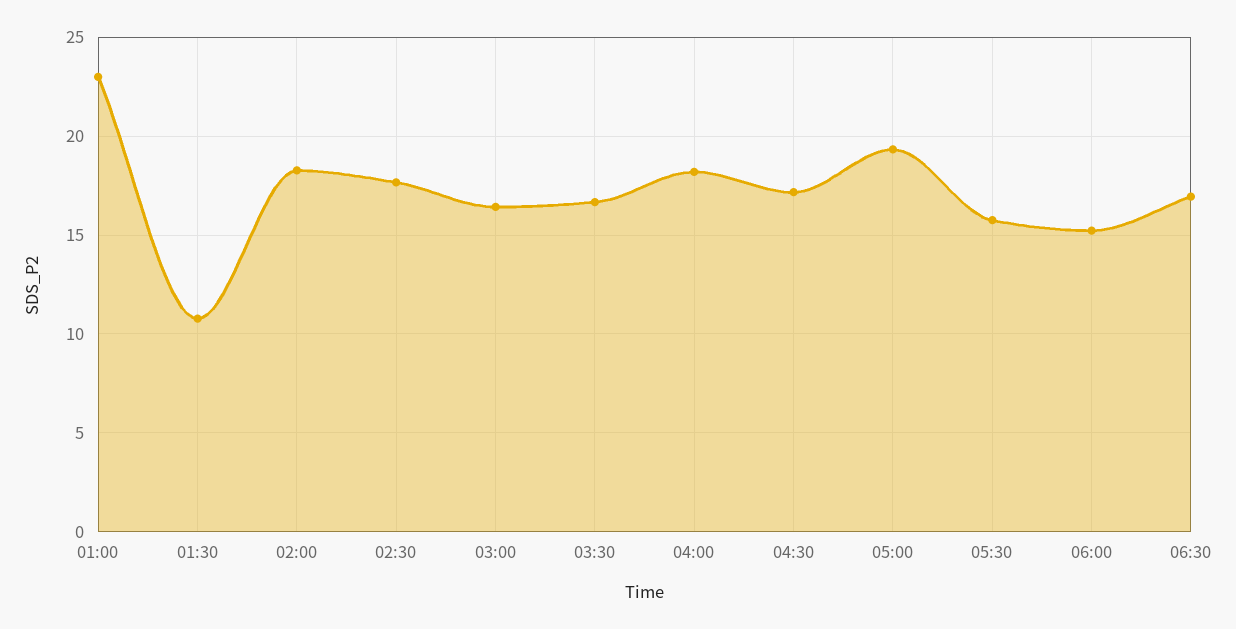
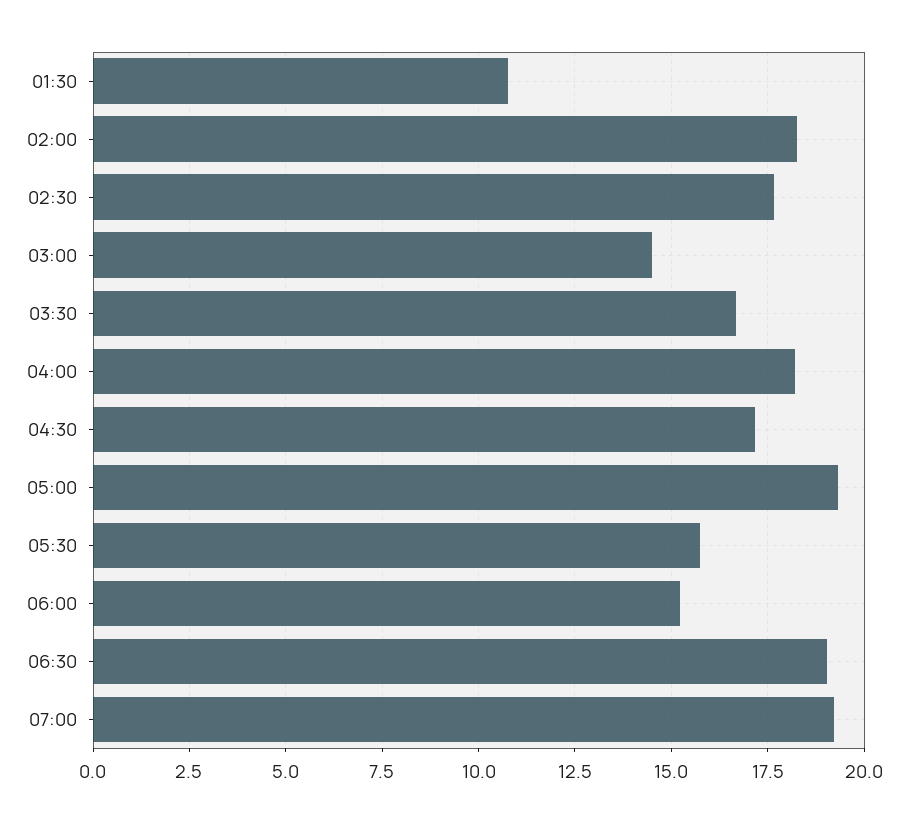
01:00: 23 -> none
03:00: 16.5 -> 14.5
06:30: 17 -> 19
07:00: none -> 19.25

